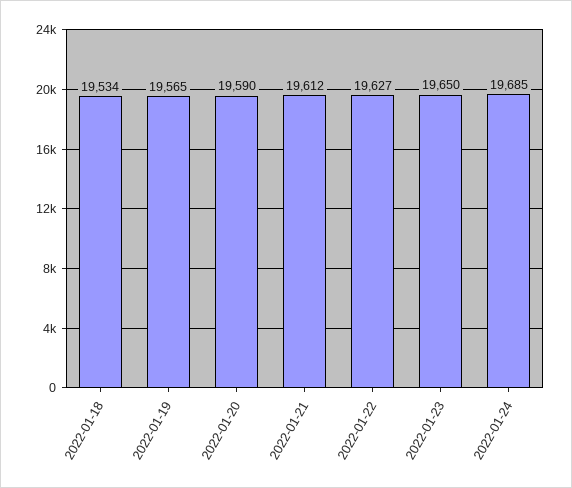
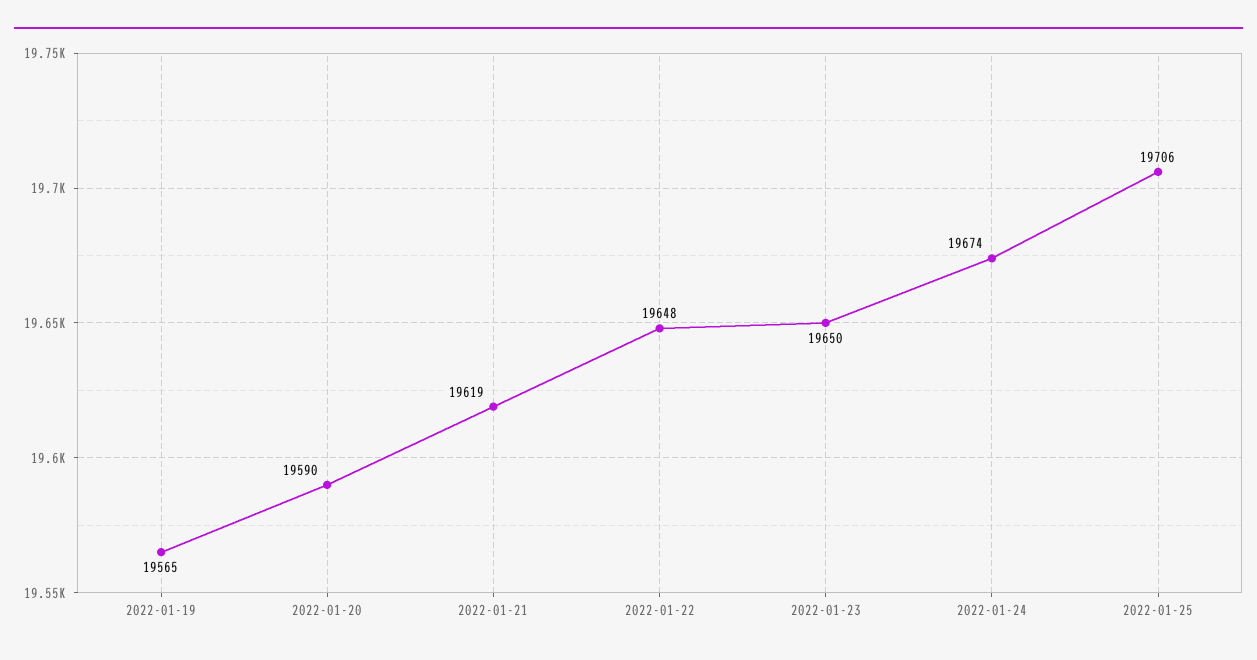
2022-01-18: 19534 -> none
2022-01-21: 19612 -> 19619
2022-01-22: 19627 -> 19648
2022-01-24: 19685 -> 19674
2022-01-25: none -> 19706

